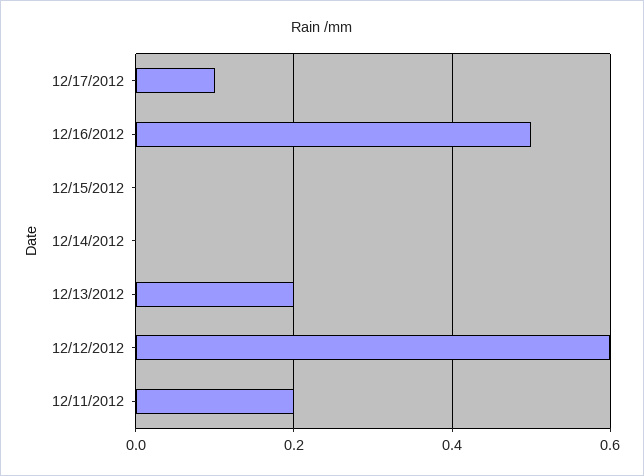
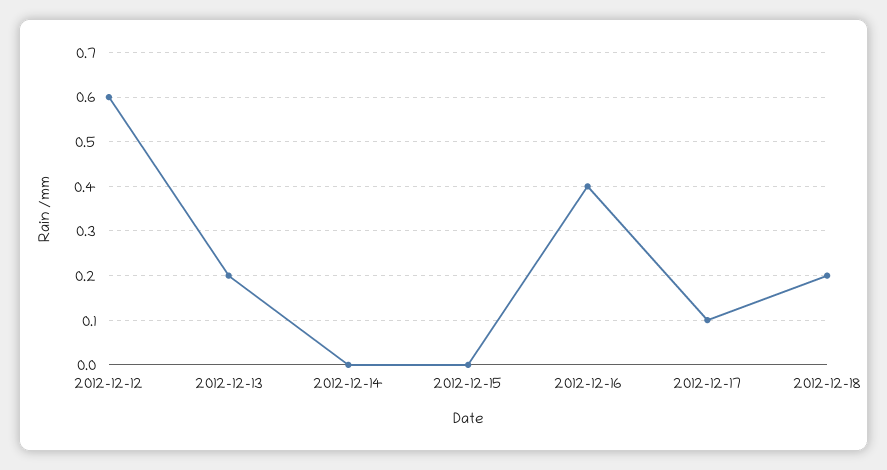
12/16/2012: 0.5 -> 0.4
12/11/2012: 0.2 -> none
2012-12-18: none -> 0.2

